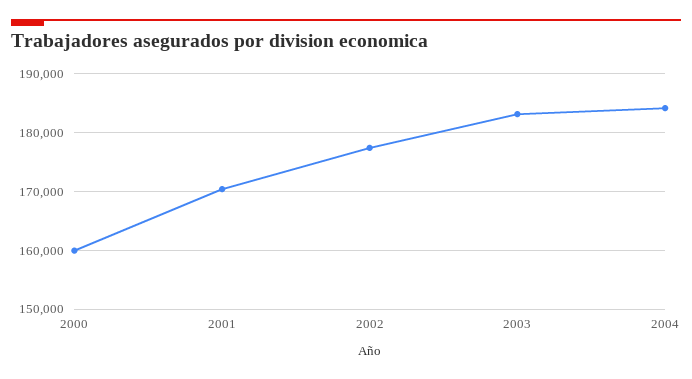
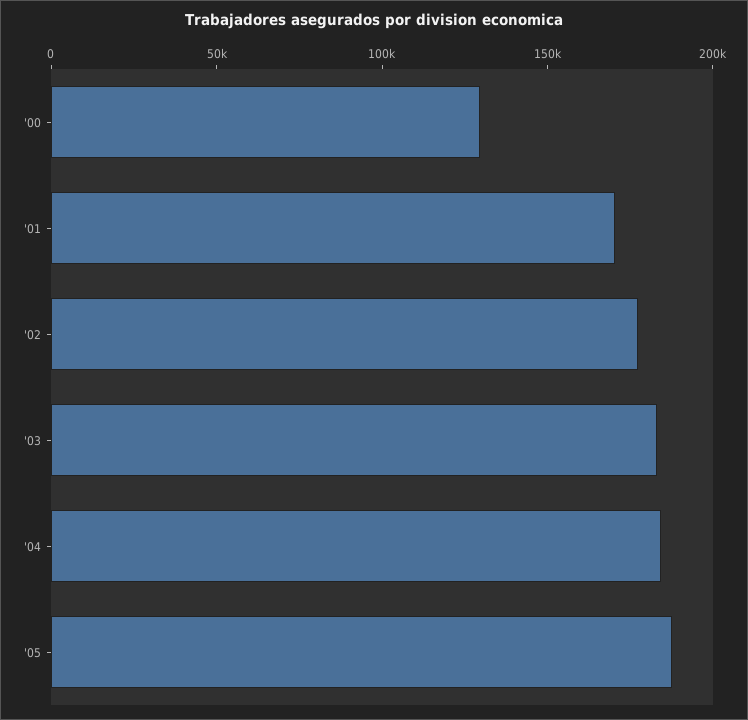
2000: 160000 -> 130000
'05: none -> 190000

